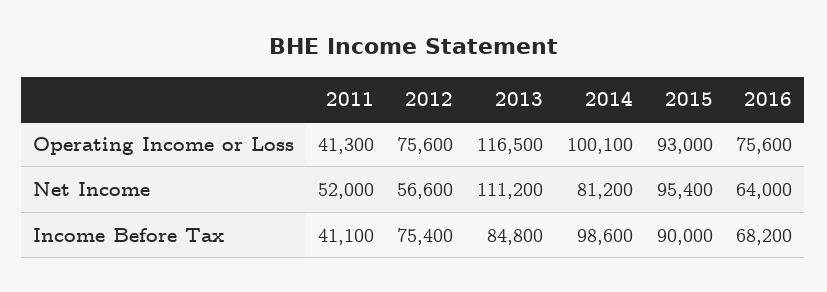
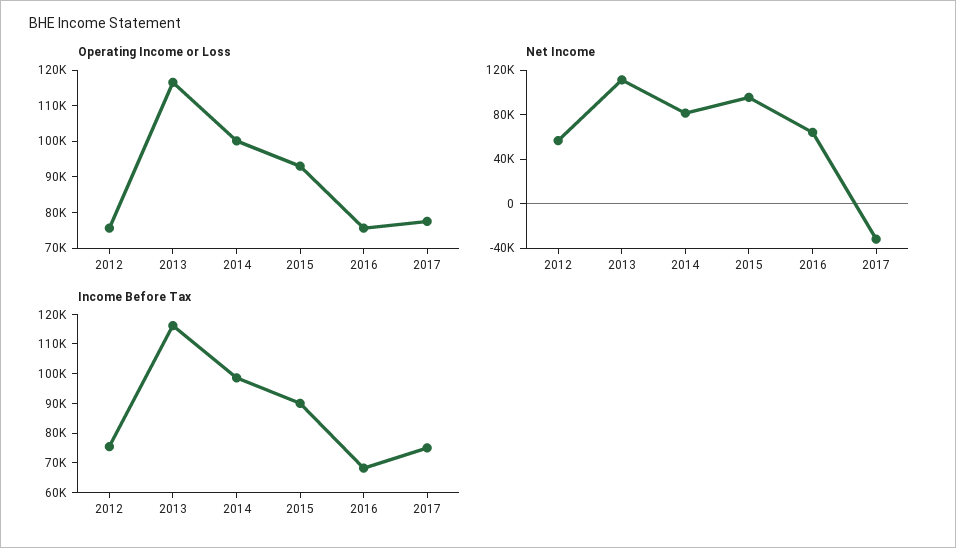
Operating Income or Loss, 2011: 41300 -> none
Net Income, 2011: 52000 -> none
Income Before Tax, 2011: 41100 -> none
Income Before Tax, 2013: 84800 -> 115000
Operating Income or Loss, 2017: none -> 77500
Net Income, 2017: none -> -30000
Income Before Tax, 2017: none -> 75000

